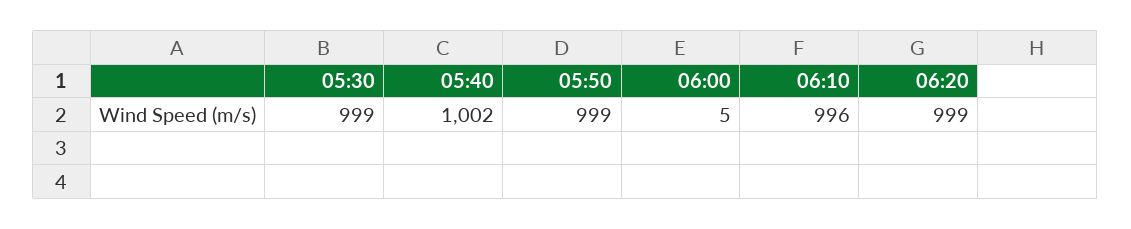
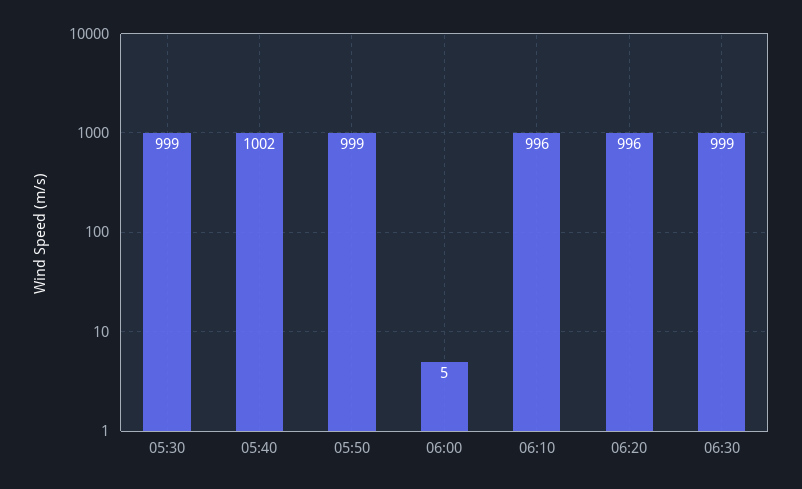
06:20: 999 -> 996
06:30: none -> 999

